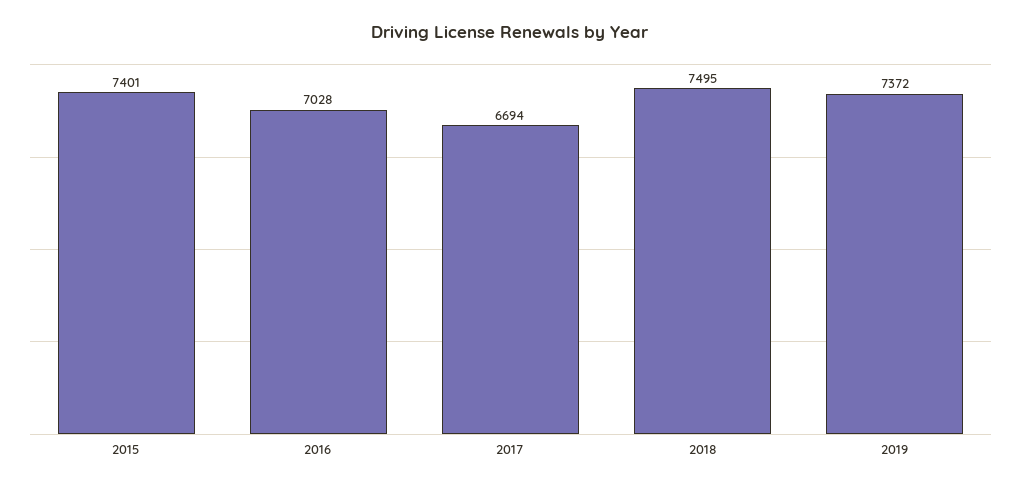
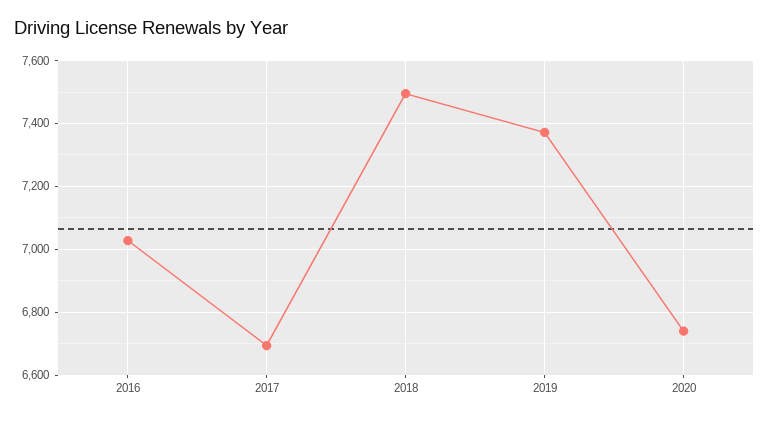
2015: 7401 -> none
2020: none -> 6740

